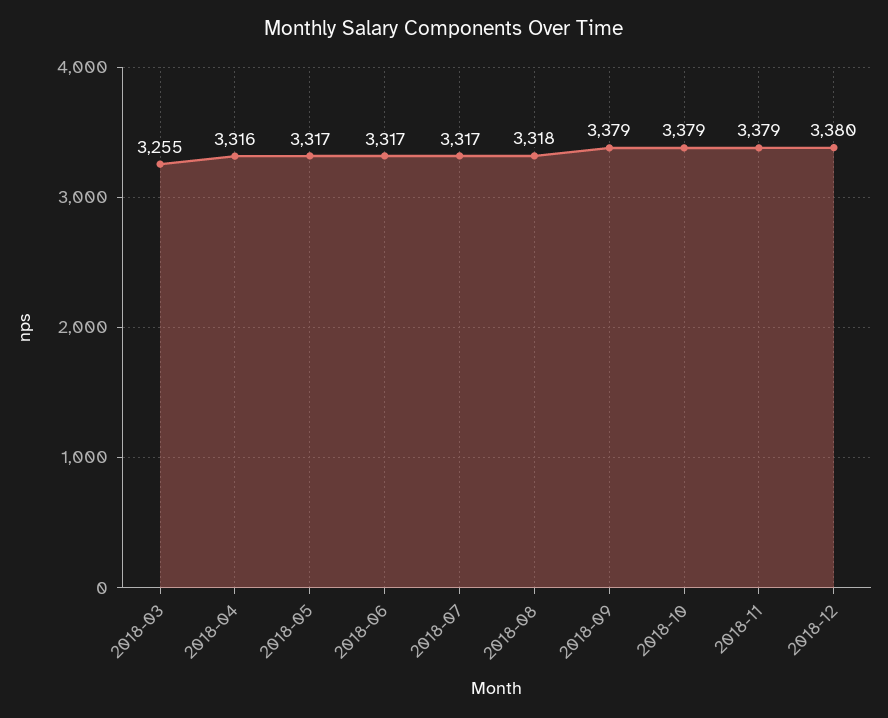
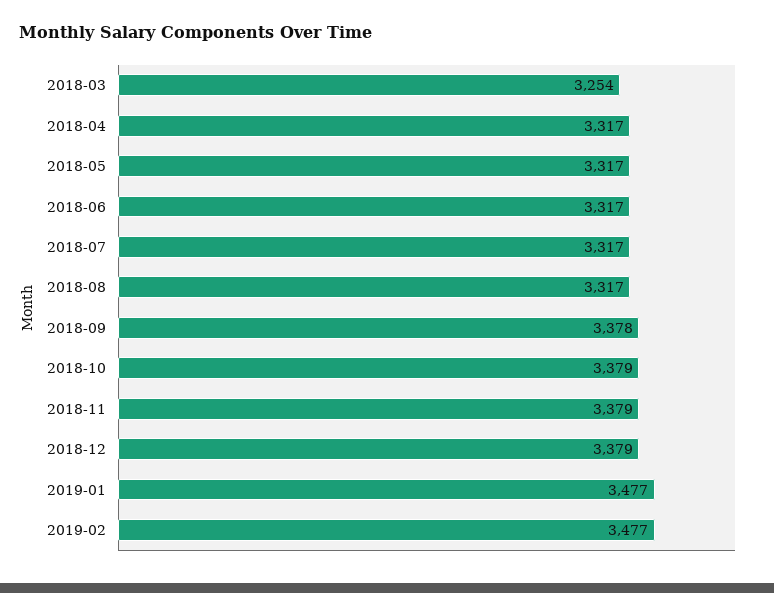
2018-03: 3255 -> 3254
2018-04: 3316 -> 3317
2018-08: 3318 -> 3317
2018-09: 3379 -> 3378
2018-12: 3380 -> 3379
2019-01: none -> 3477
2019-02: none -> 3477

